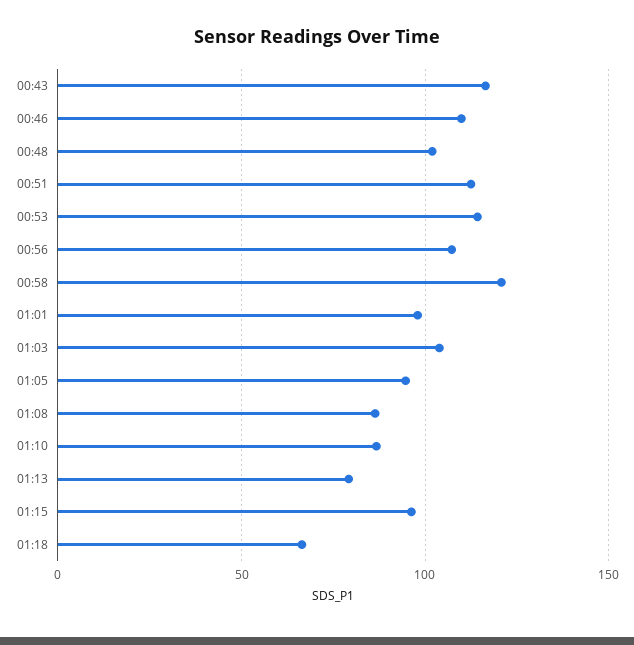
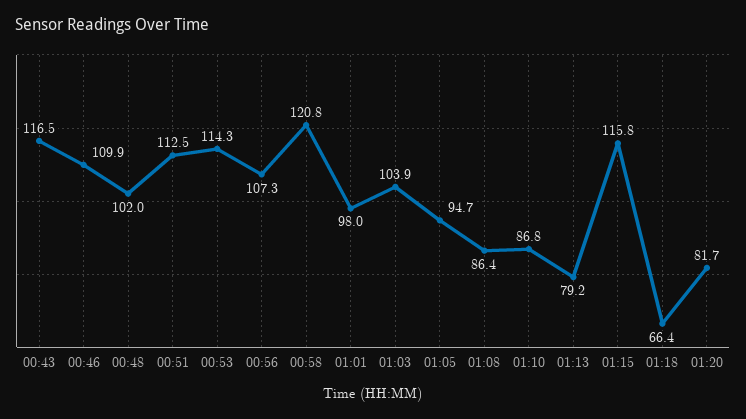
01:15: 95 -> 115.8
01:20: none -> 81.7

